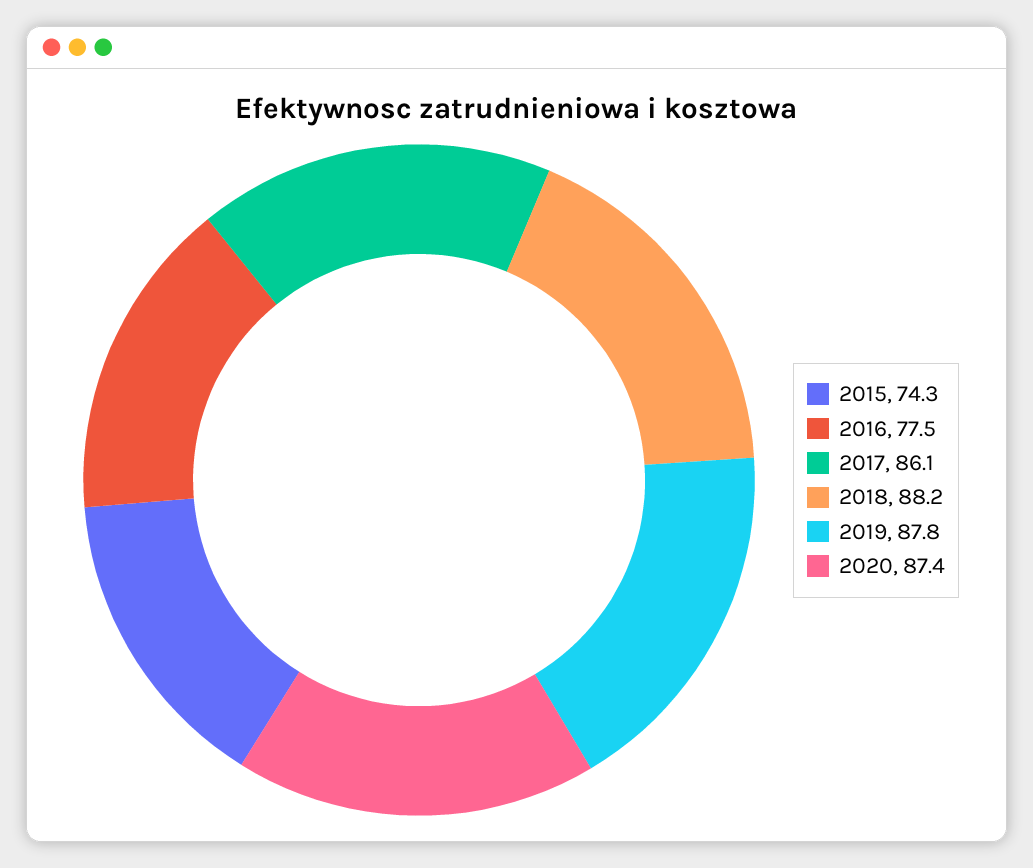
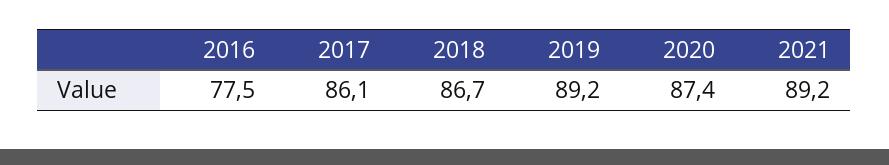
2015: 74.3 -> none
2018: 88.2 -> 86.7
2019: 87.8 -> 89.2
2021: none -> 89.2

